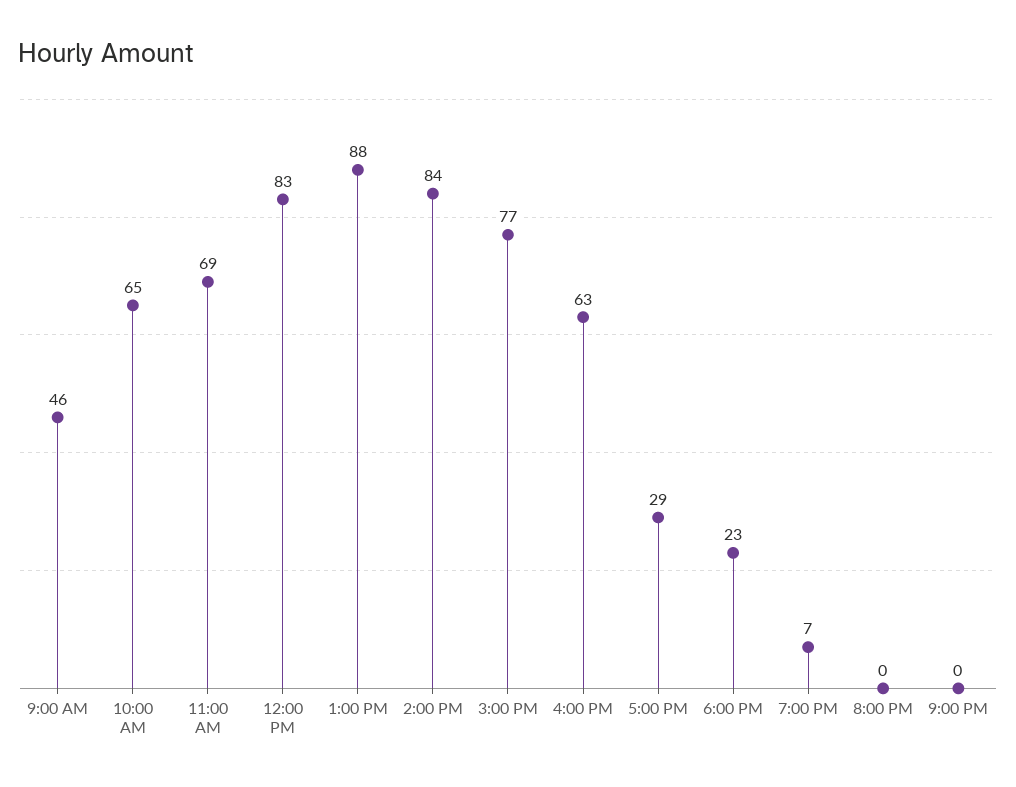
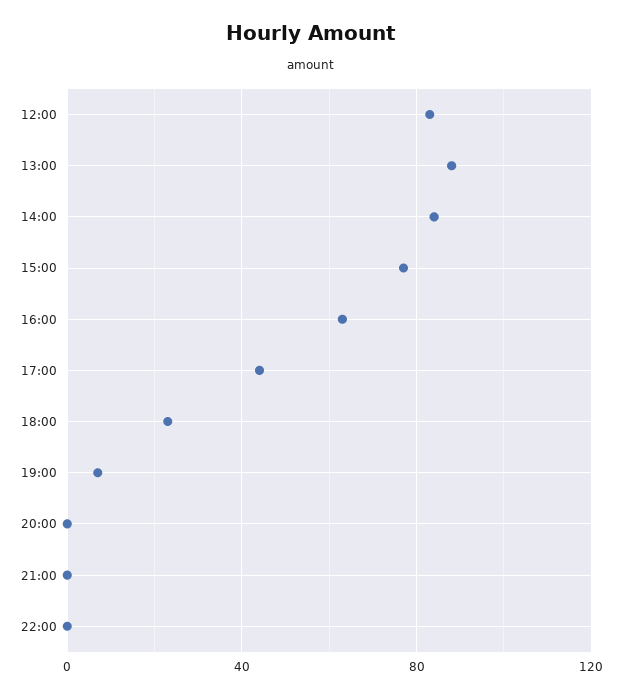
9:00 AM: 46 -> none
10:00 AM: 65 -> none
11:00 AM: 69 -> none
5:00 PM: 29 -> 45
22:00: none -> 0

